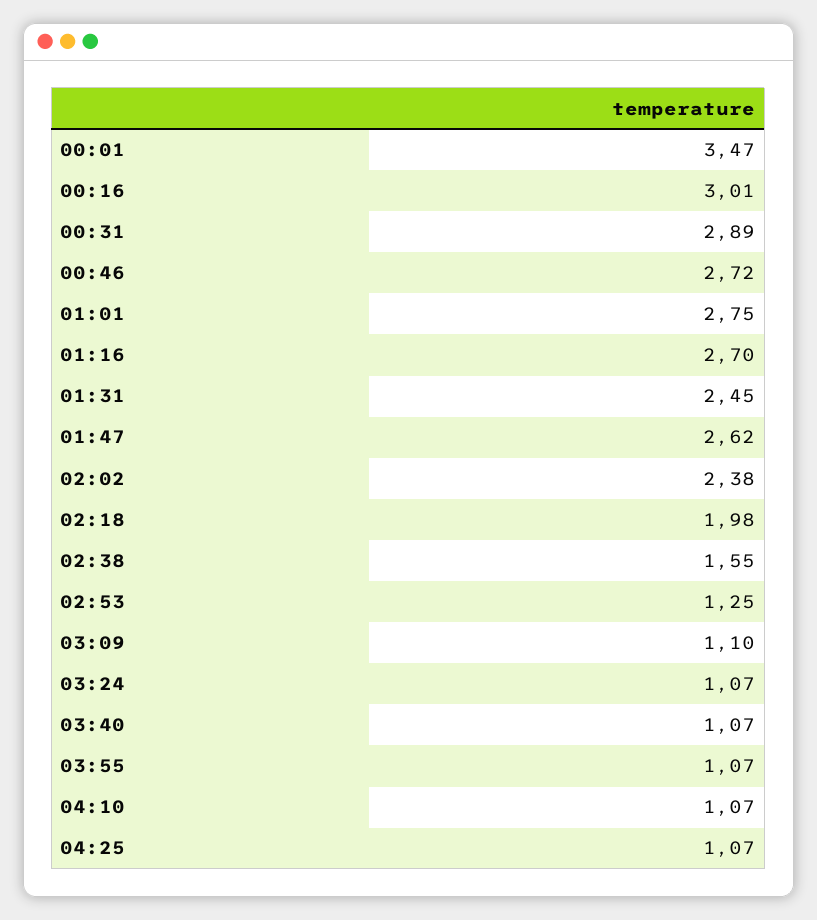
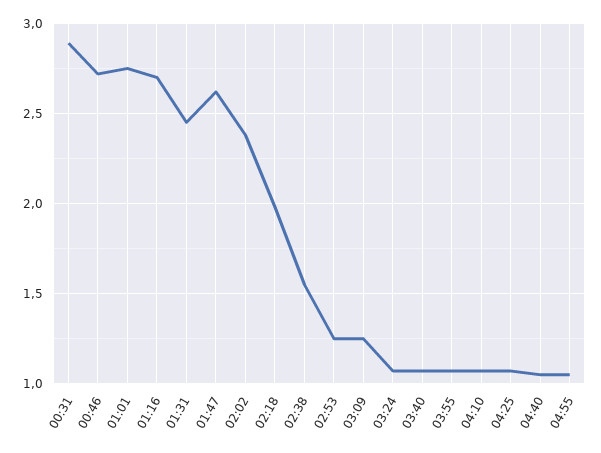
00:01: 3.47 -> none
00:16: 3.01 -> none
03:09: 1.1 -> 1.25
04:40: none -> 1.05
04:55: none -> 1.05

